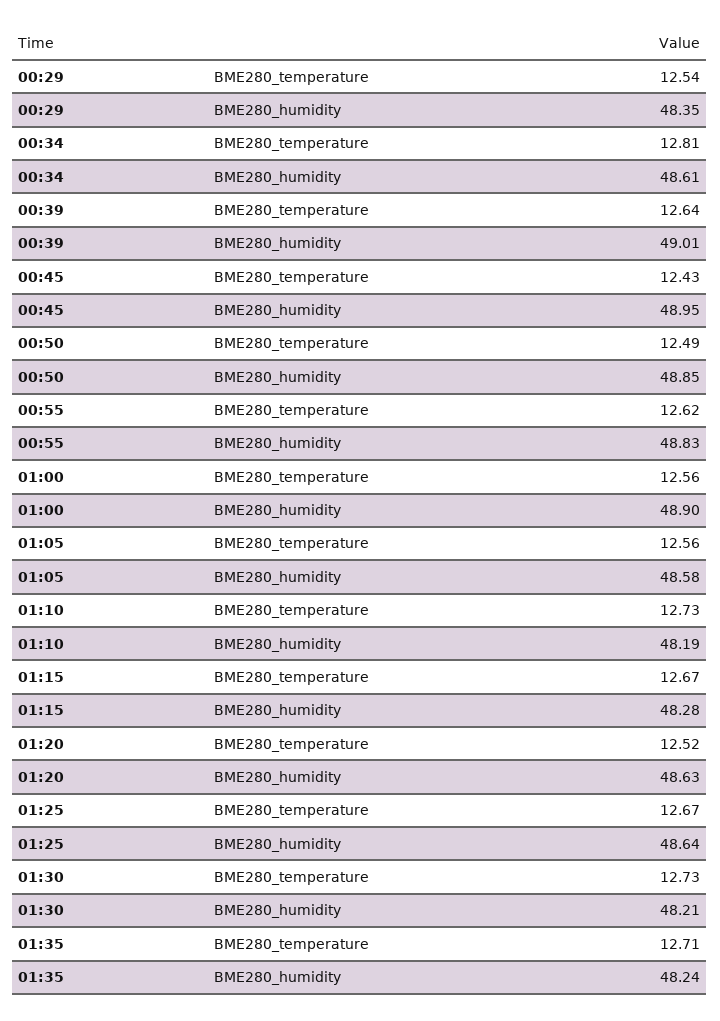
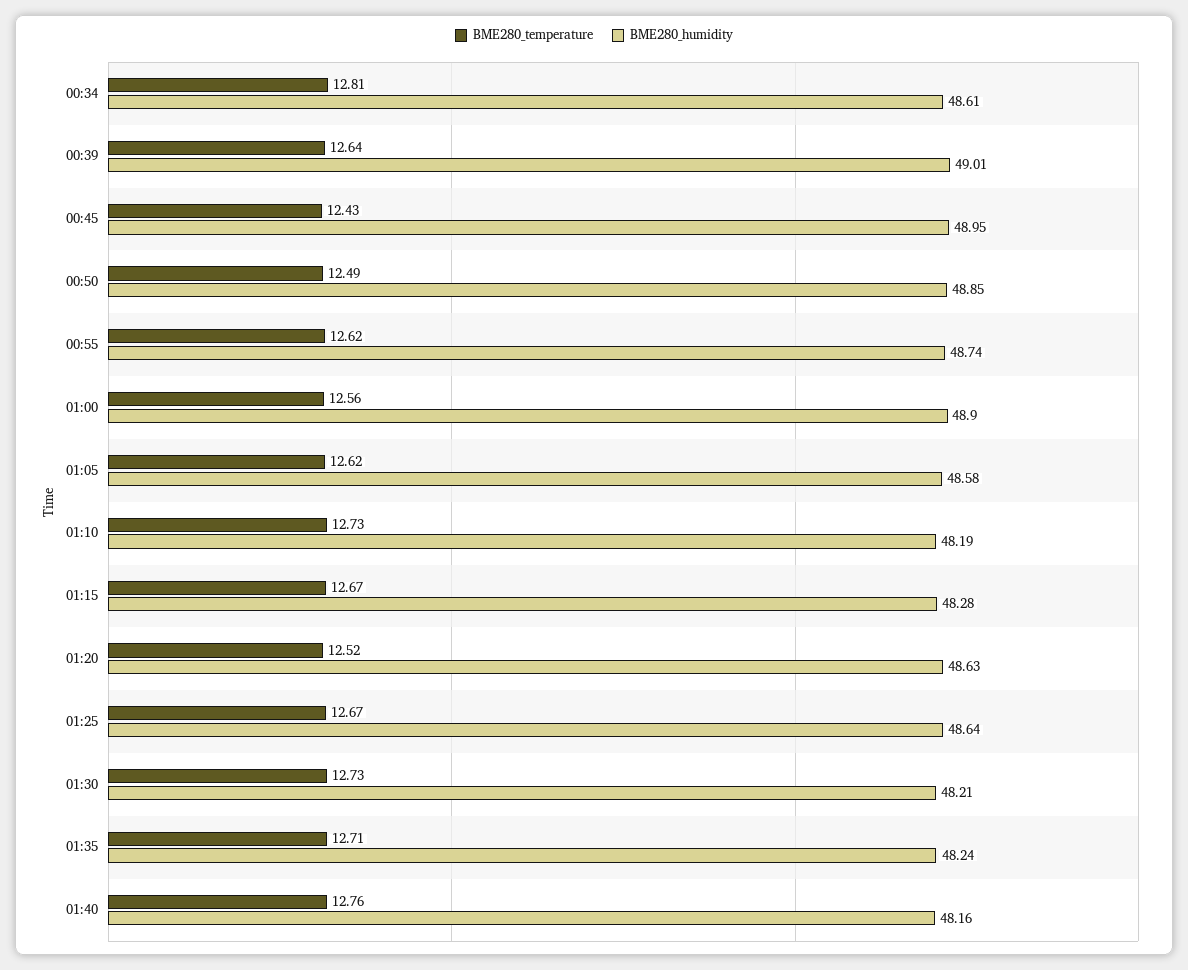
BME280_temperature, 00:29: 12.54 -> none
BME280_humidity, 00:29: 48.35 -> none
BME280_humidity, 00:55: 48.83 -> 48.74
BME280_temperature, 01:05: 12.56 -> 12.62
BME280_temperature, 01:40: none -> 12.76
BME280_humidity, 01:40: none -> 48.16

